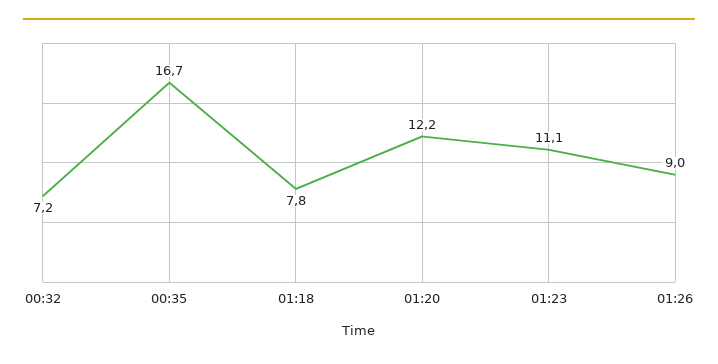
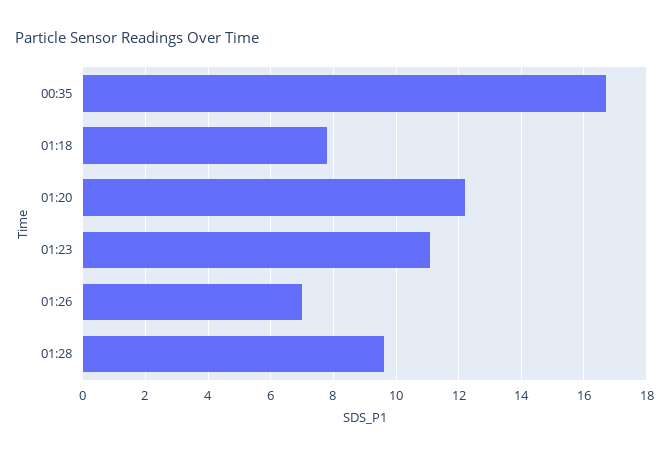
00:32: 7.2 -> none
01:26: 9 -> 7
01:28: none -> 9.5

